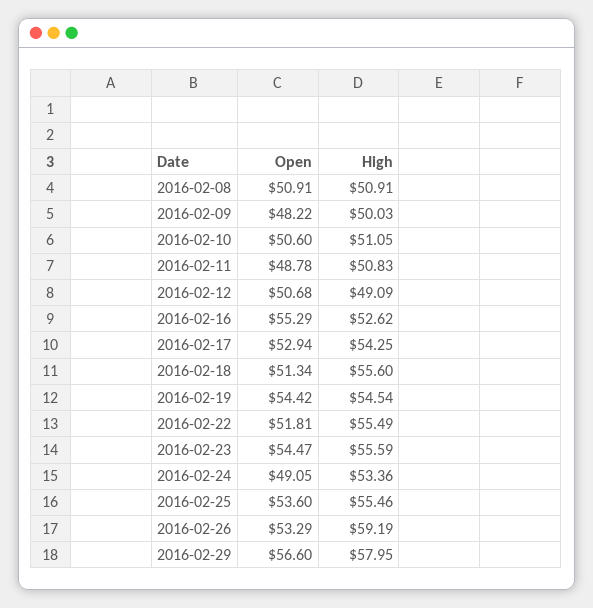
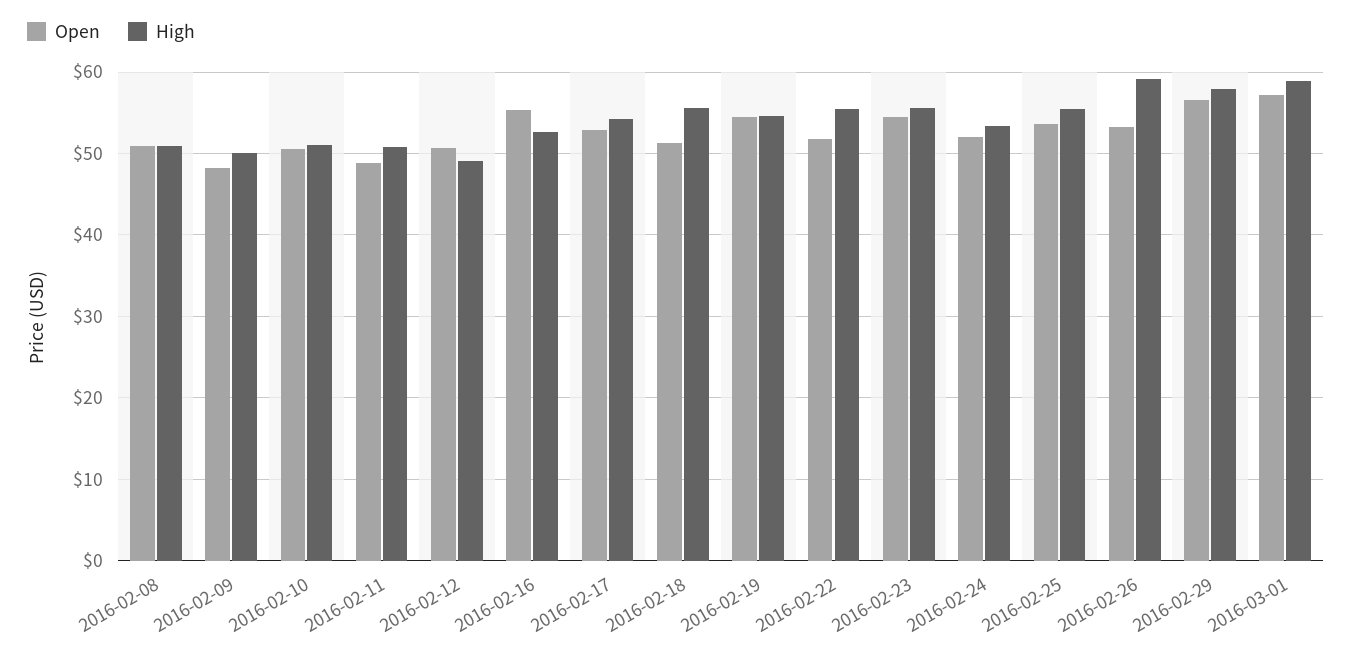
Open, 2016-02-24: 49.05 -> 52
Open, 2016-03-01: none -> 57
High, 2016-03-01: none -> 59

